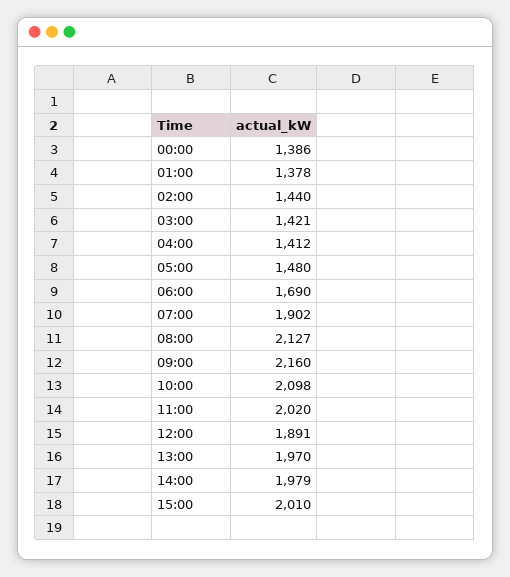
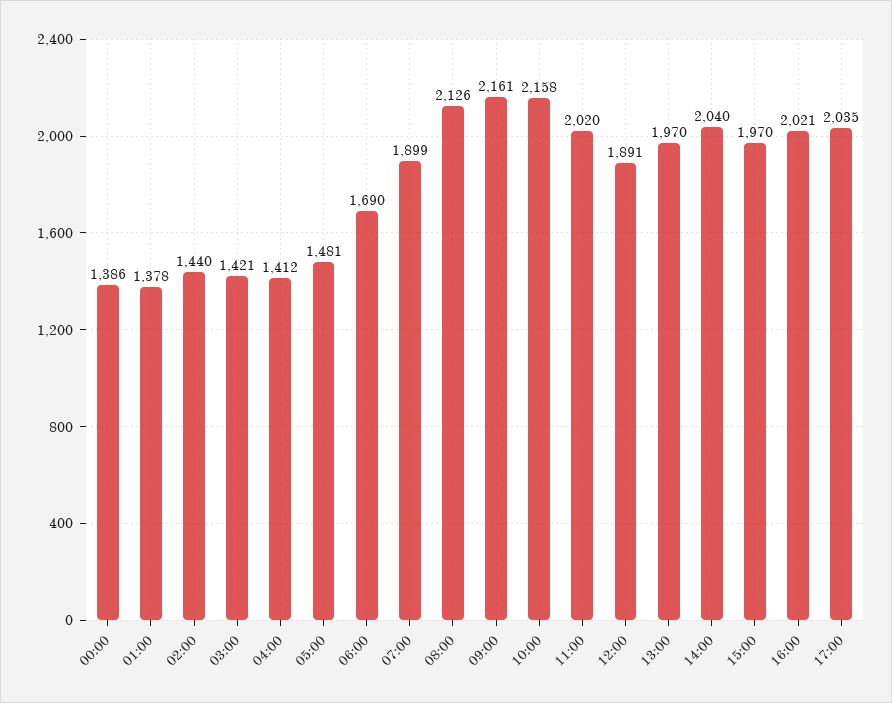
05:00: 1480 -> 1481
07:00: 1902 -> 1899
08:00: 2127 -> 2126
09:00: 2160 -> 2161
10:00: 2098 -> 2158
14:00: 1979 -> 2040
15:00: 2010 -> 1970
16:00: none -> 2021
17:00: none -> 2035

